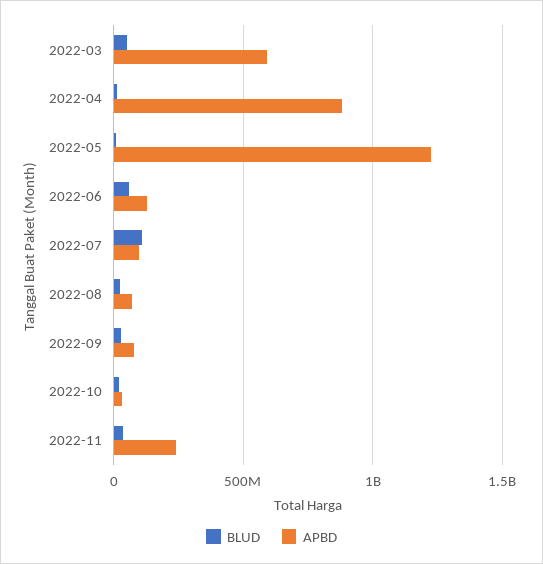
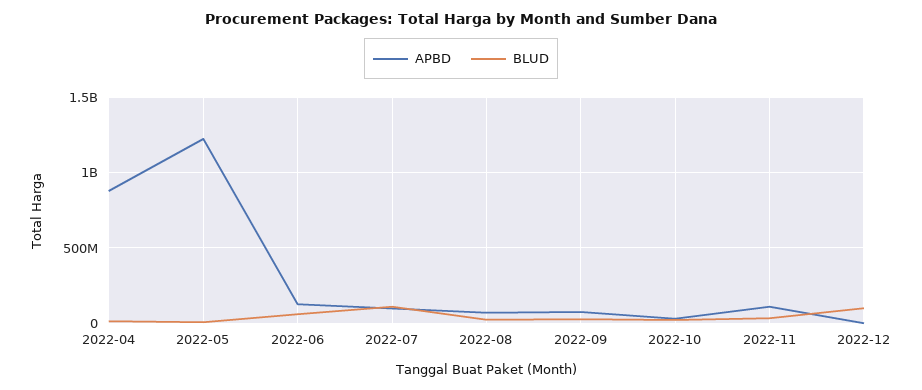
BLUD, 2022-03: 50000000 -> none
APBD, 2022-03: 600000000 -> none
APBD, 2022-11: 250000000 -> 100000000
APBD, 2022-12: none -> 0
BLUD, 2022-12: none -> 100000000

